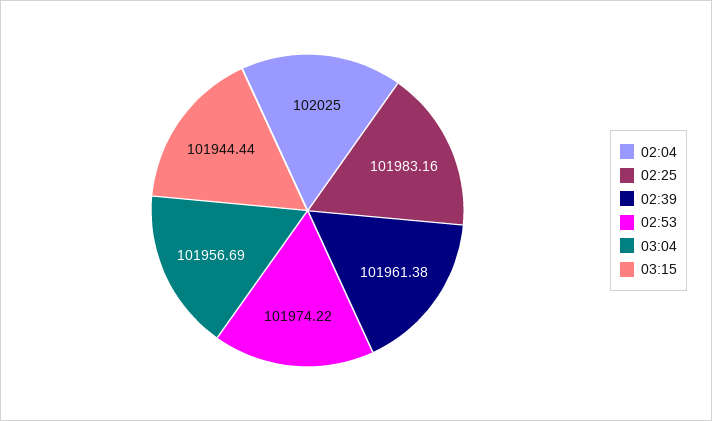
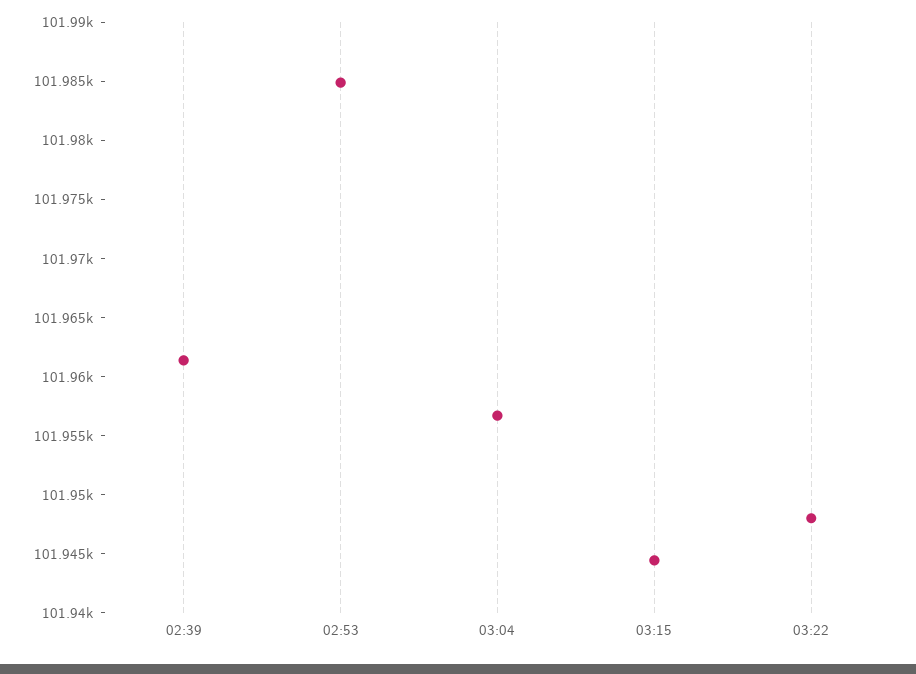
02:04: 102025 -> none
02:25: 101983.16 -> none
02:53: 101974.22 -> 101985
03:22: none -> 101948

